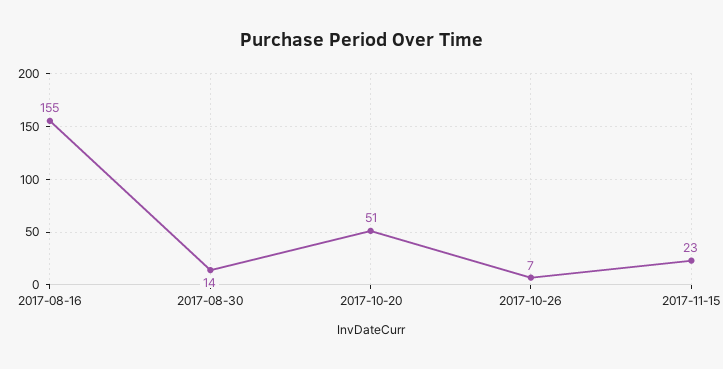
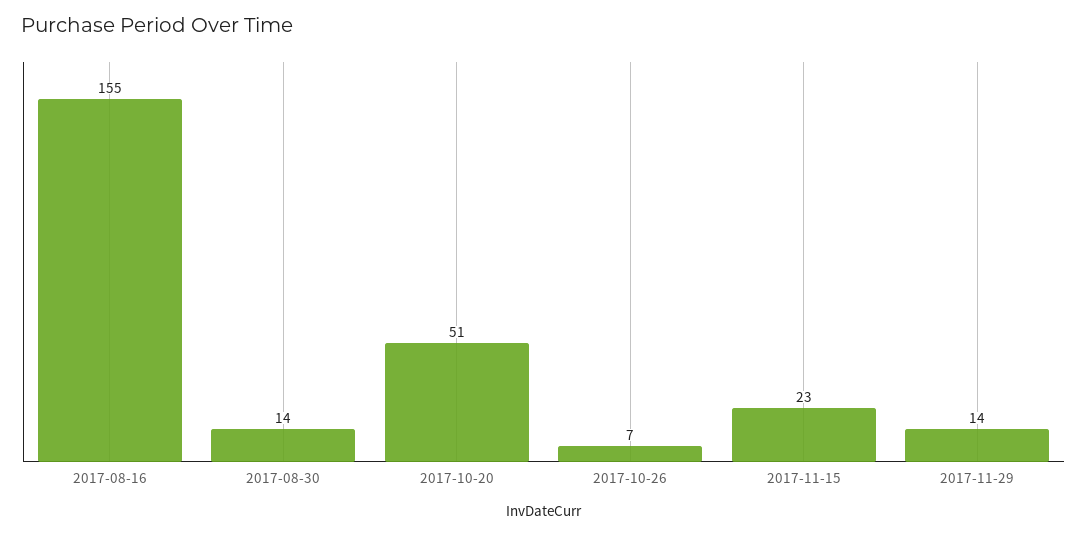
2017-11-29: none -> 14

